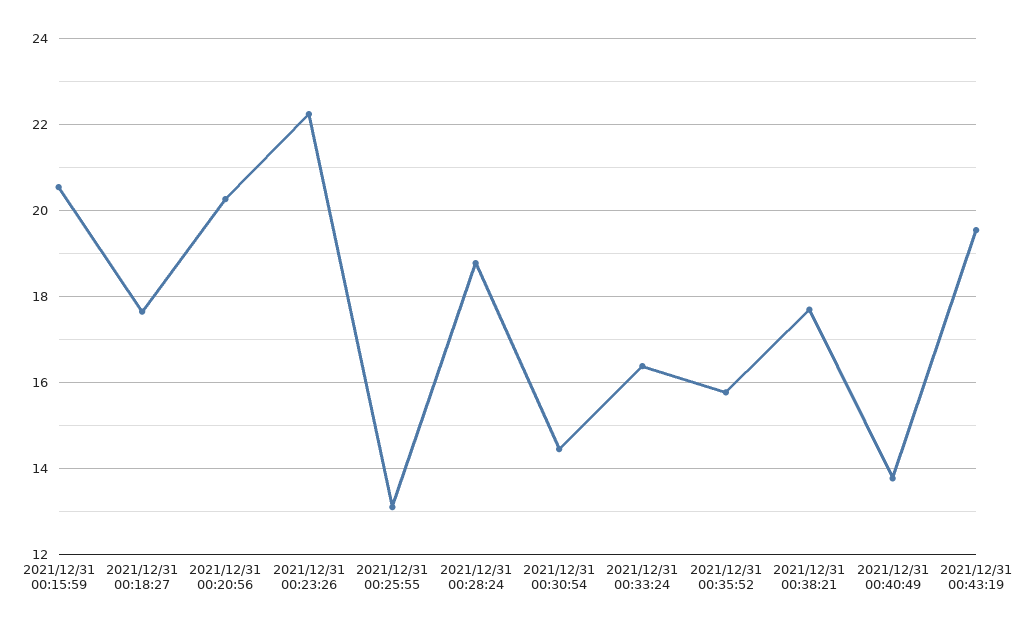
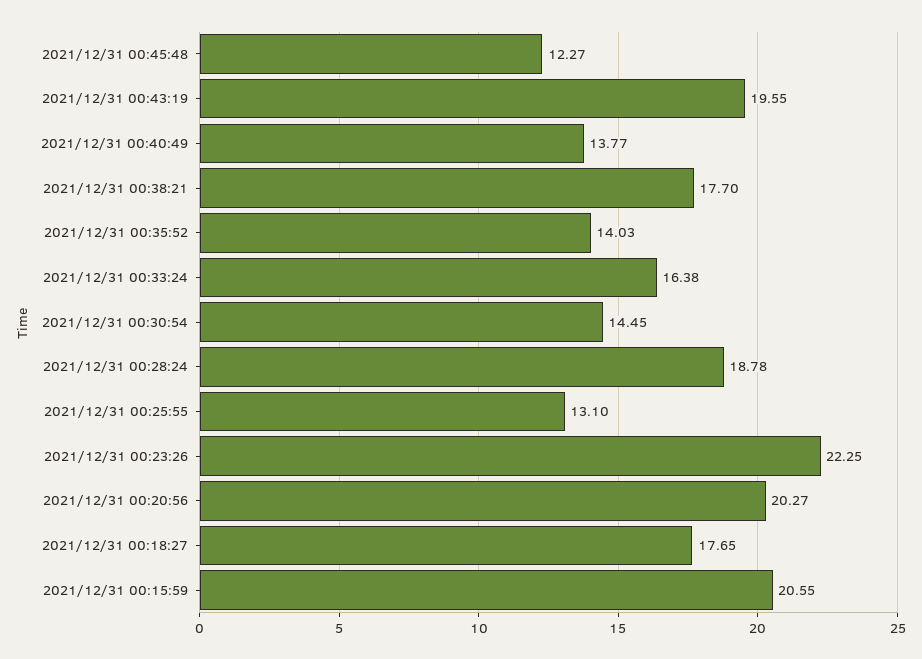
2021/12/31 00:35:52: 15.8 -> 14.03
2021/12/31 00:45:48: none -> 12.27

